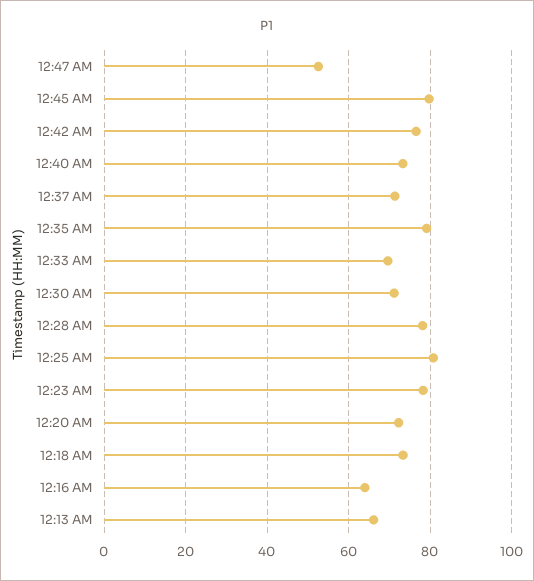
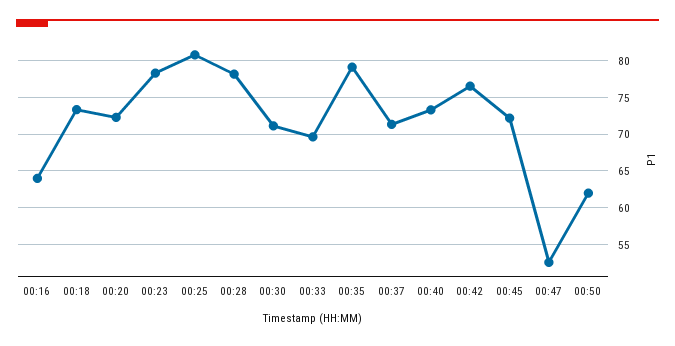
12:45 AM: 80 -> 72
12:13 AM: 66 -> none
00:50: none -> 62

